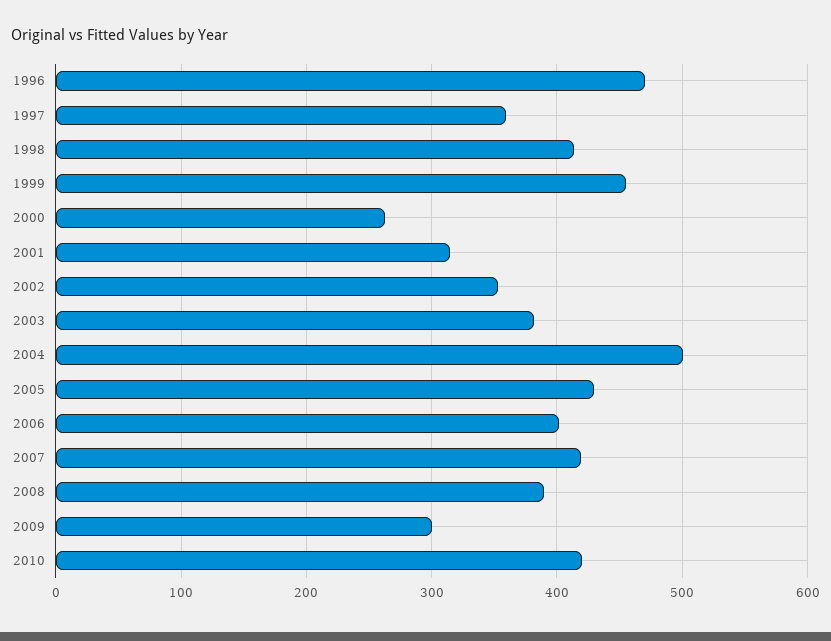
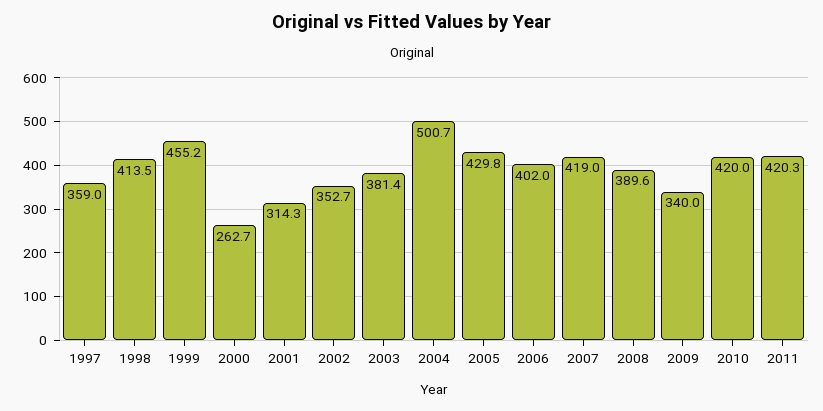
1996: 470 -> none
2009: 300 -> 340
2011: none -> 420.3

